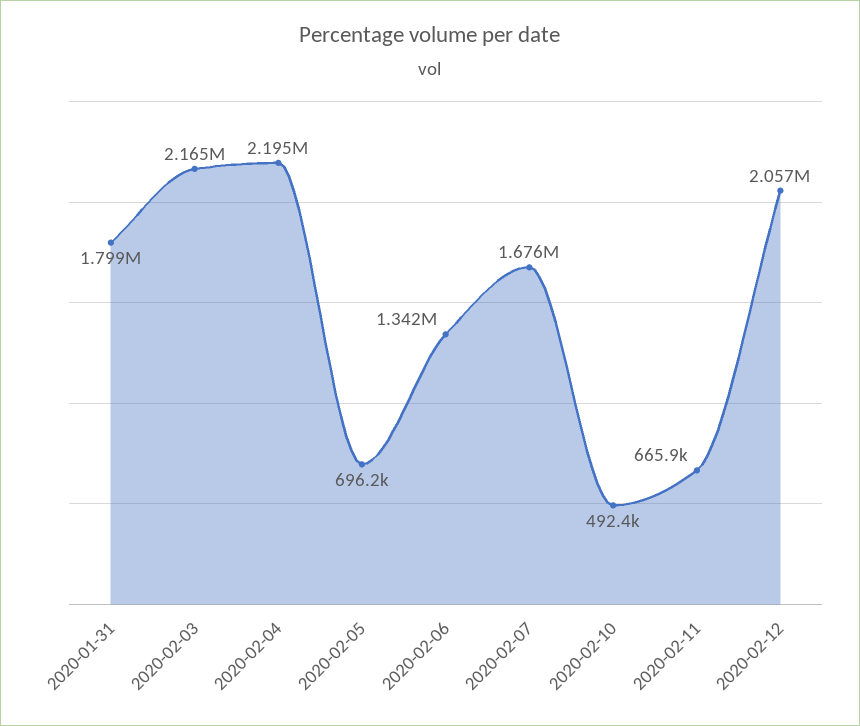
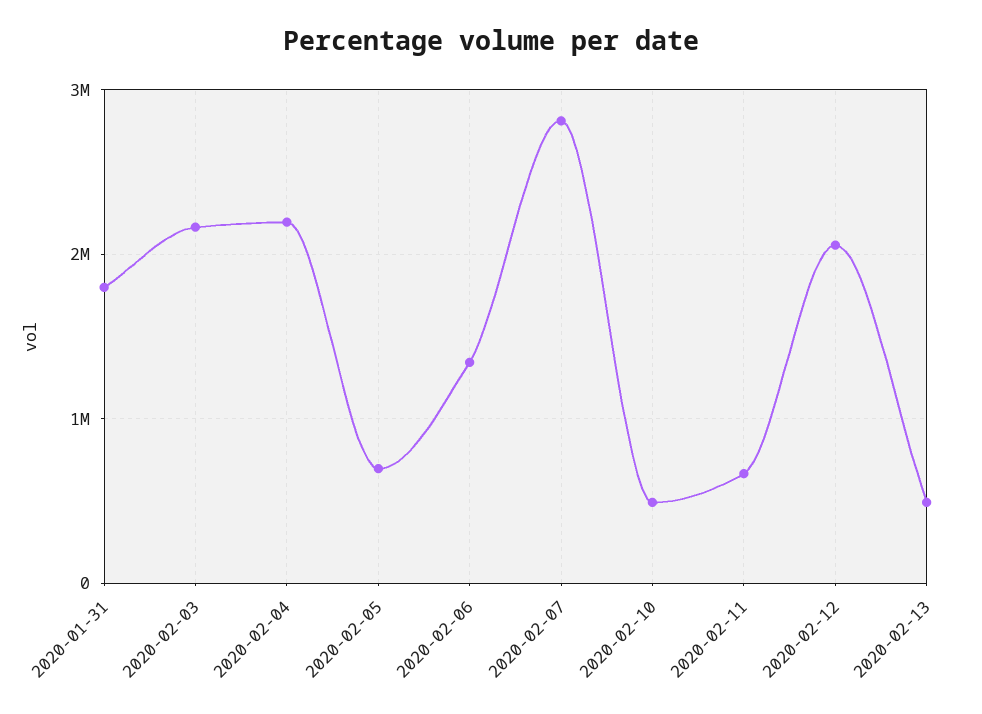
2020-02-07: 1676000 -> 2800000
2020-02-13: none -> 500000

